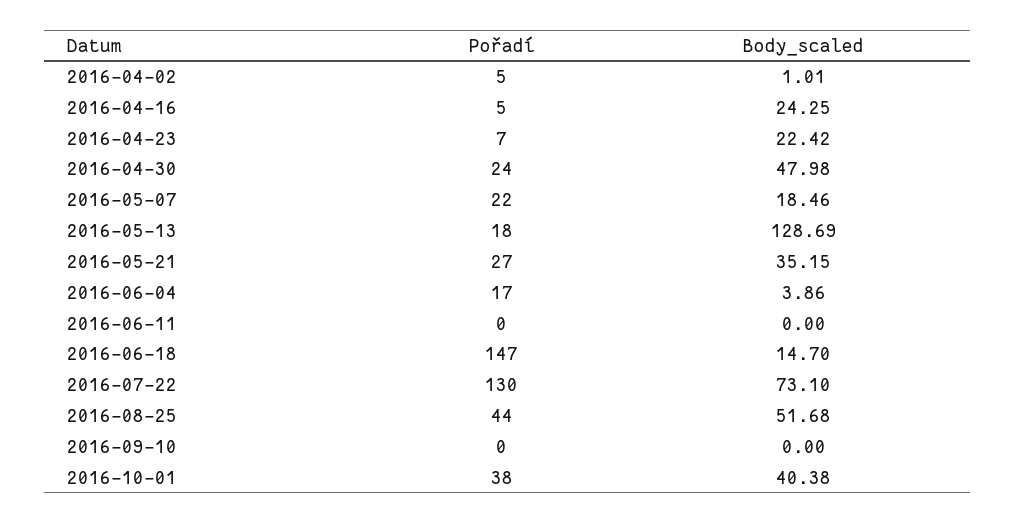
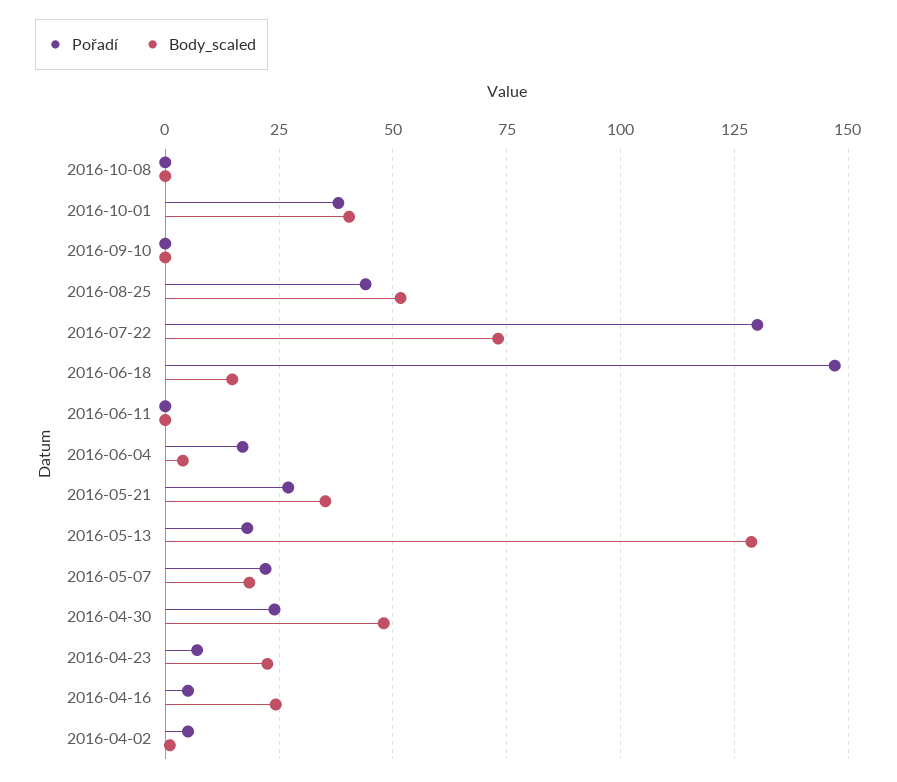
Pořadí, 2016-10-08: none -> 0
Body_scaled, 2016-10-08: none -> 0

